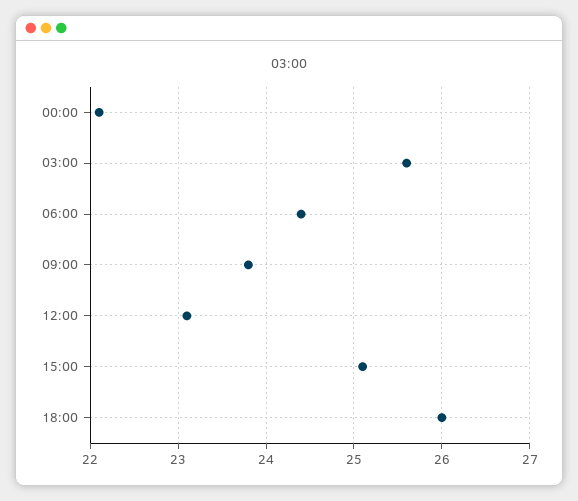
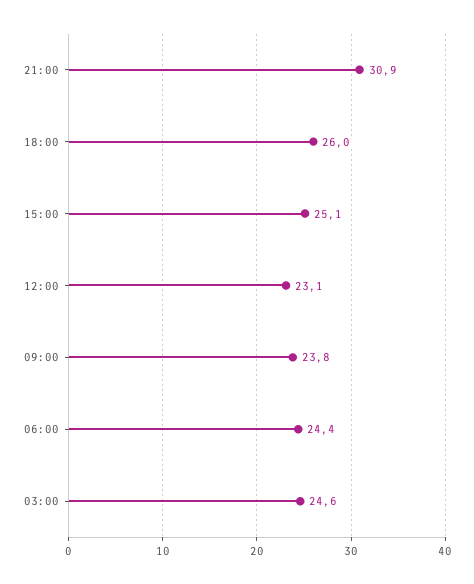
00:00: 22.1 -> none
03:00: 25.6 -> 24.6
21:00: none -> 30.9

